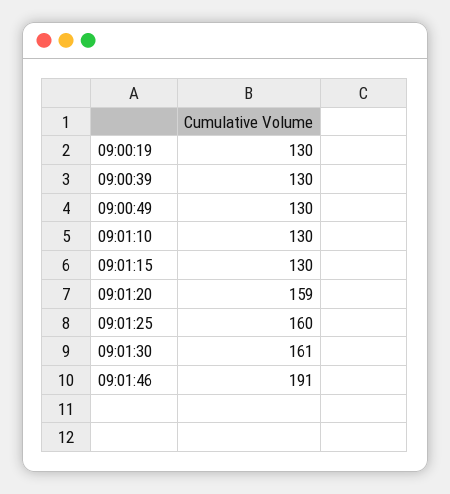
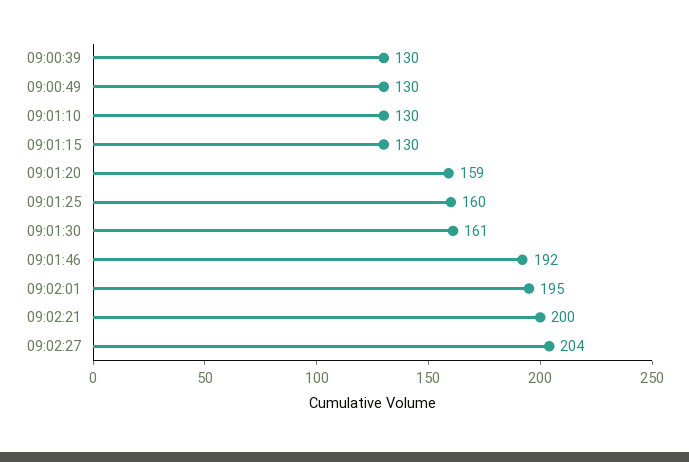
09:00:19: 130 -> none
09:01:46: 191 -> 192
09:02:01: none -> 195
09:02:21: none -> 200
09:02:27: none -> 204

